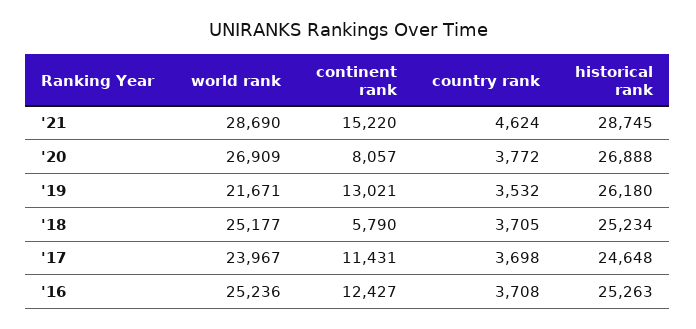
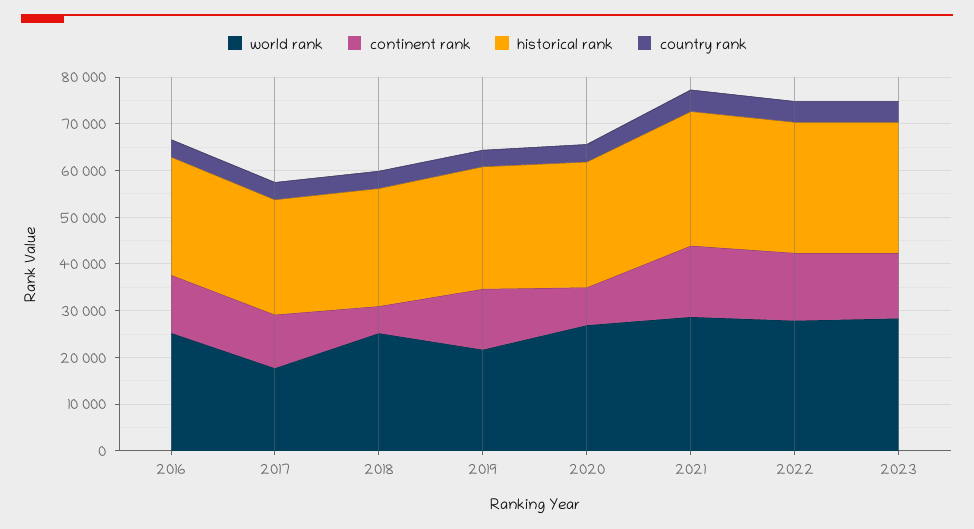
world rank, '17: 23967 -> 18000
world rank, 2022: none -> 28000
continent rank, 2022: none -> 14000
historical rank, 2022: none -> 28000
country rank, 2022: none -> 4000
world rank, 2023: none -> 28000
continent rank, 2023: none -> 14000
historical rank, 2023: none -> 28000
country rank, 2023: none -> 4000

